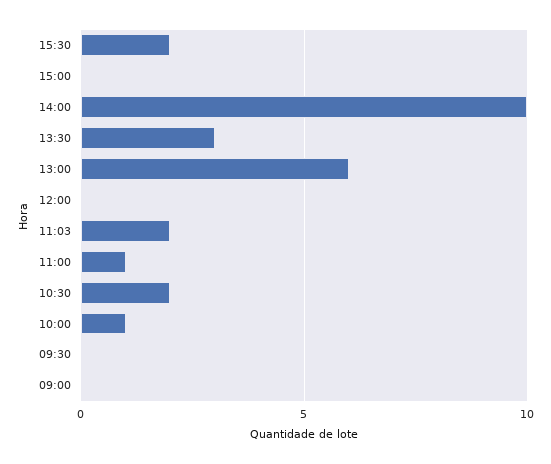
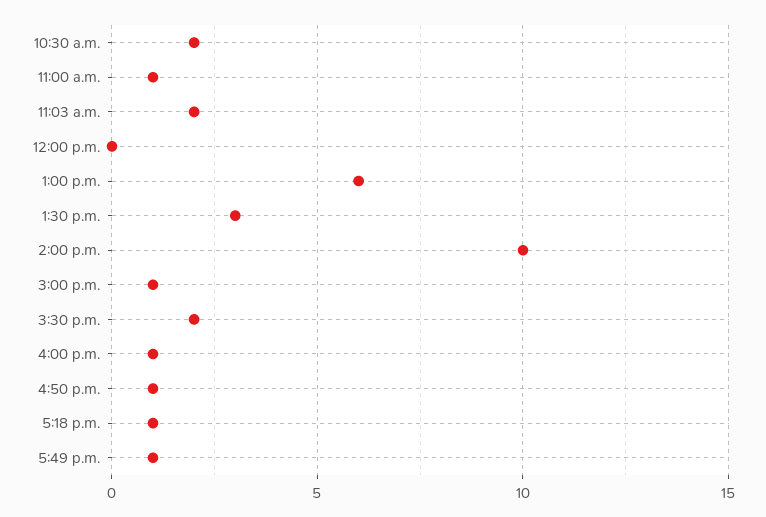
15:00: 0 -> 1
10:00: 1 -> none
09:30: 0 -> none
09:00: 0 -> none
4:00 p.m.: none -> 1
4:50 p.m.: none -> 1
5:18 p.m.: none -> 1
5:49 p.m.: none -> 1

